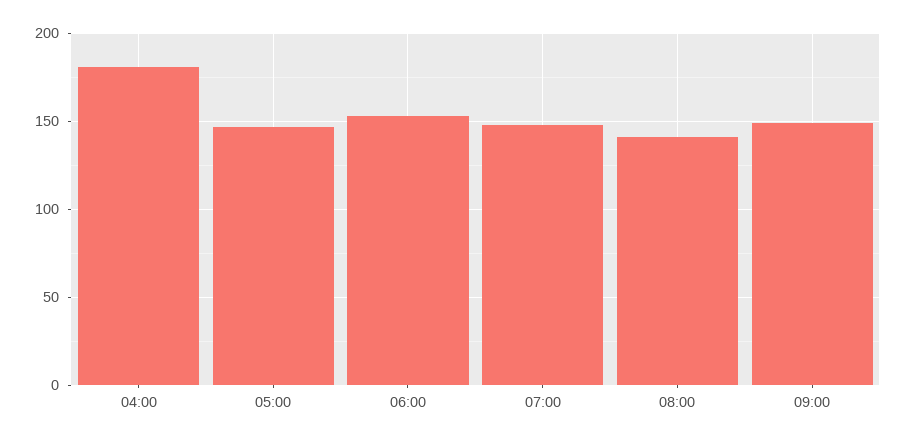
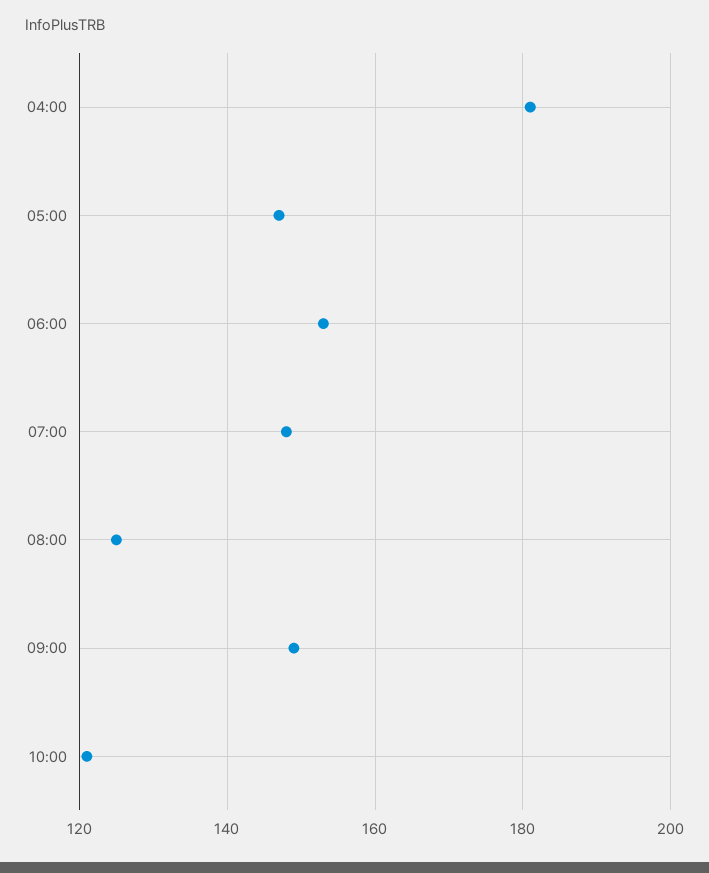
08:00: 140 -> 125
10:00: none -> 120

